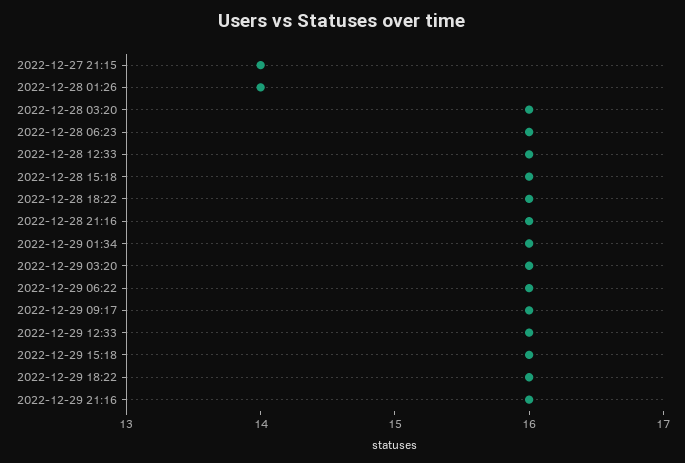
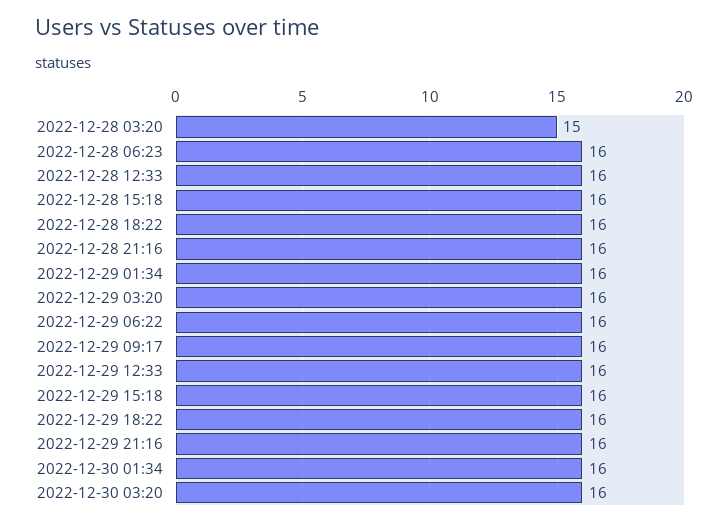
2022-12-27 21:15: 14 -> none
2022-12-28 01:26: 14 -> none
2022-12-28 03:20: 16 -> 15
2022-12-30 01:34: none -> 16
2022-12-30 03:20: none -> 16

